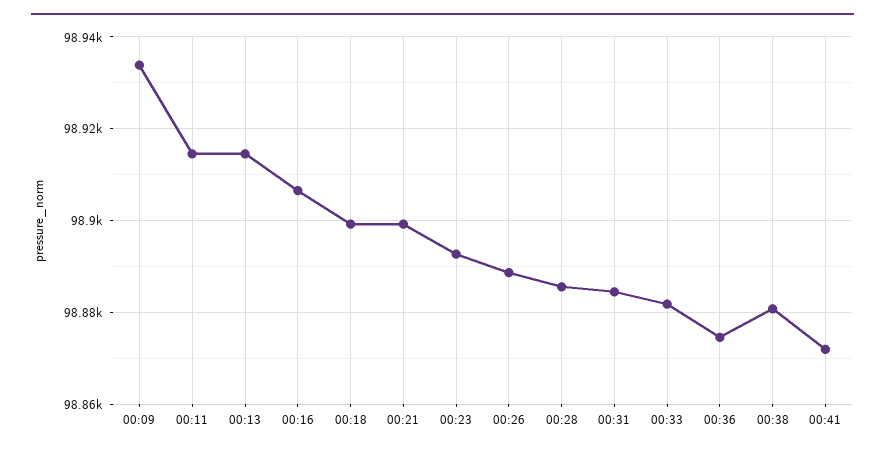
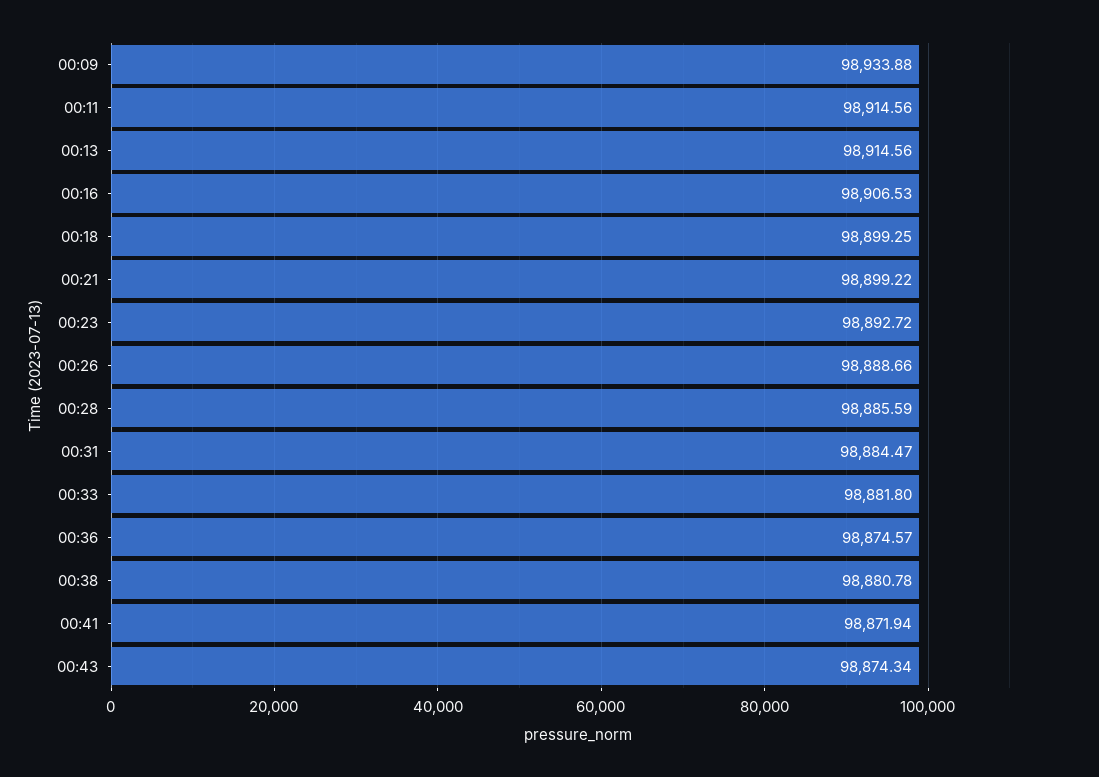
00:43: none -> 98874.34

